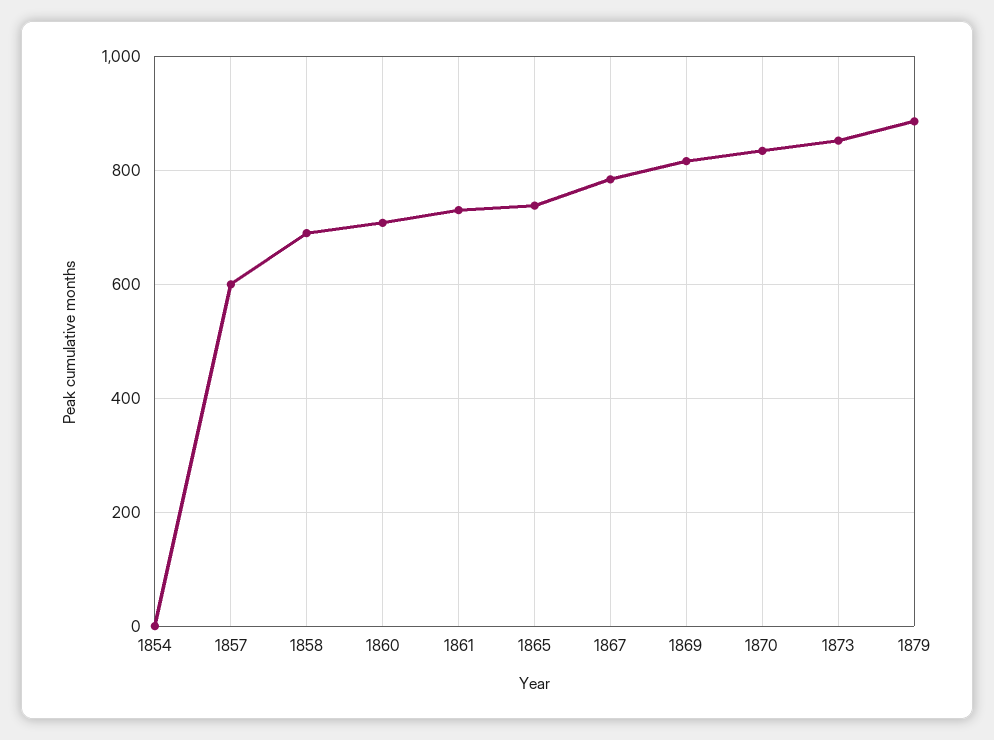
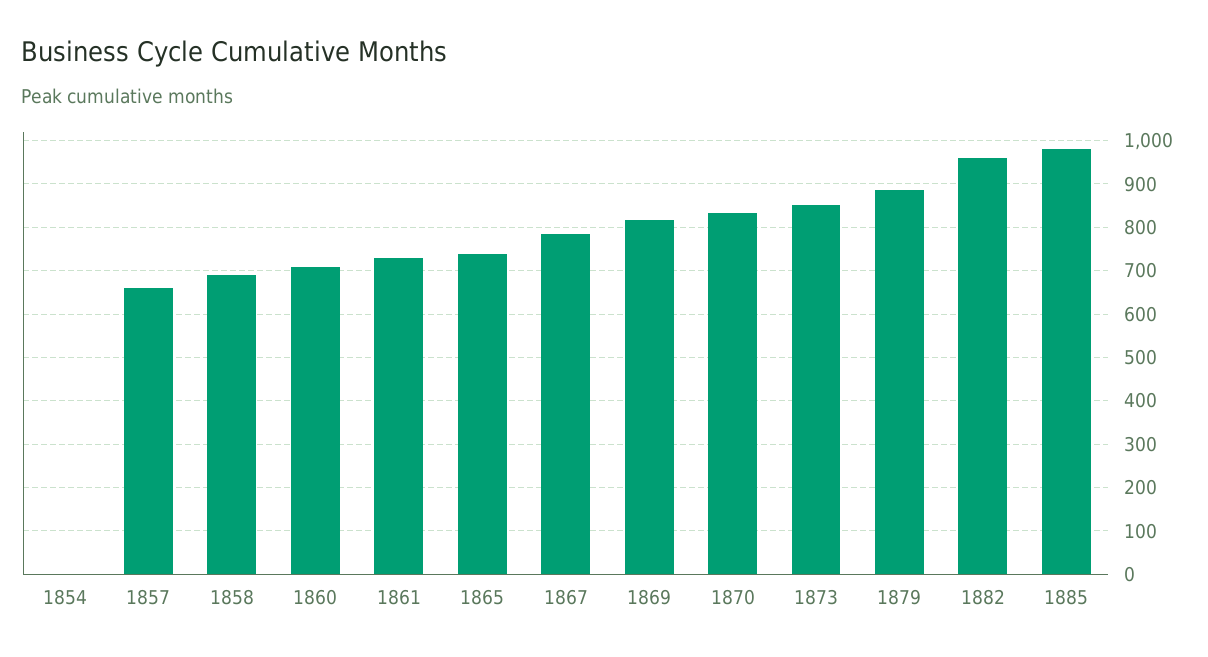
1857: 600 -> 660
1882: none -> 960
1885: none -> 980

